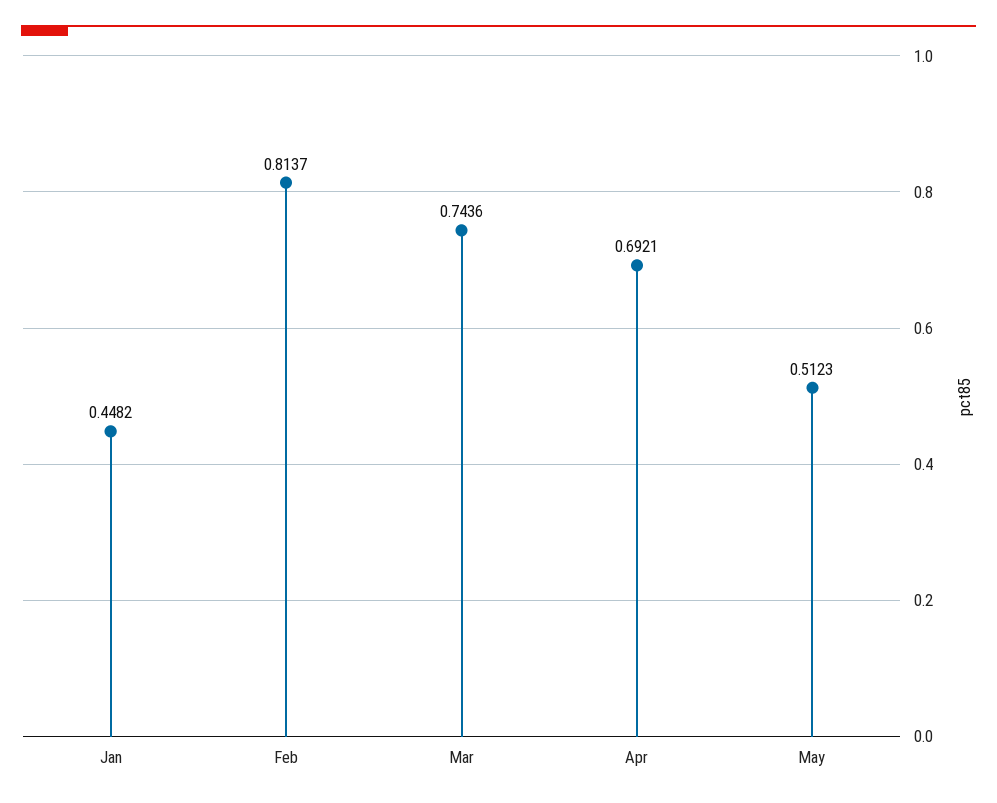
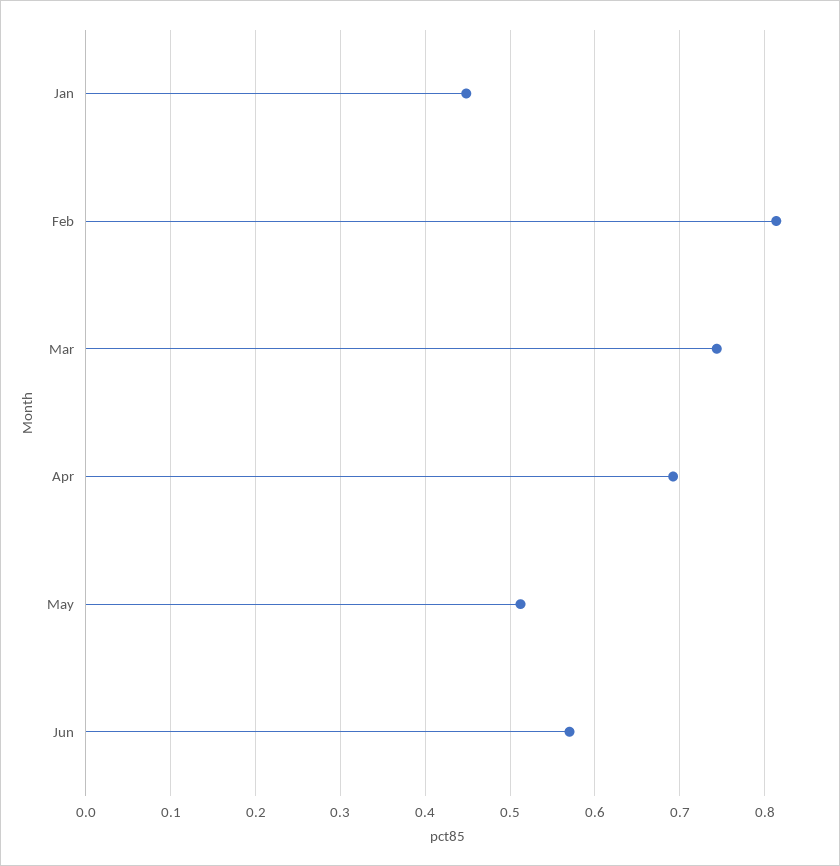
Jun: none -> 0.57

